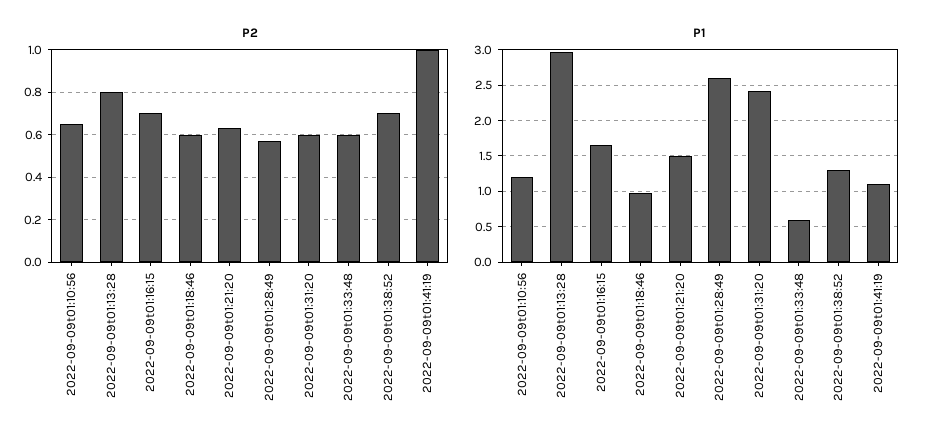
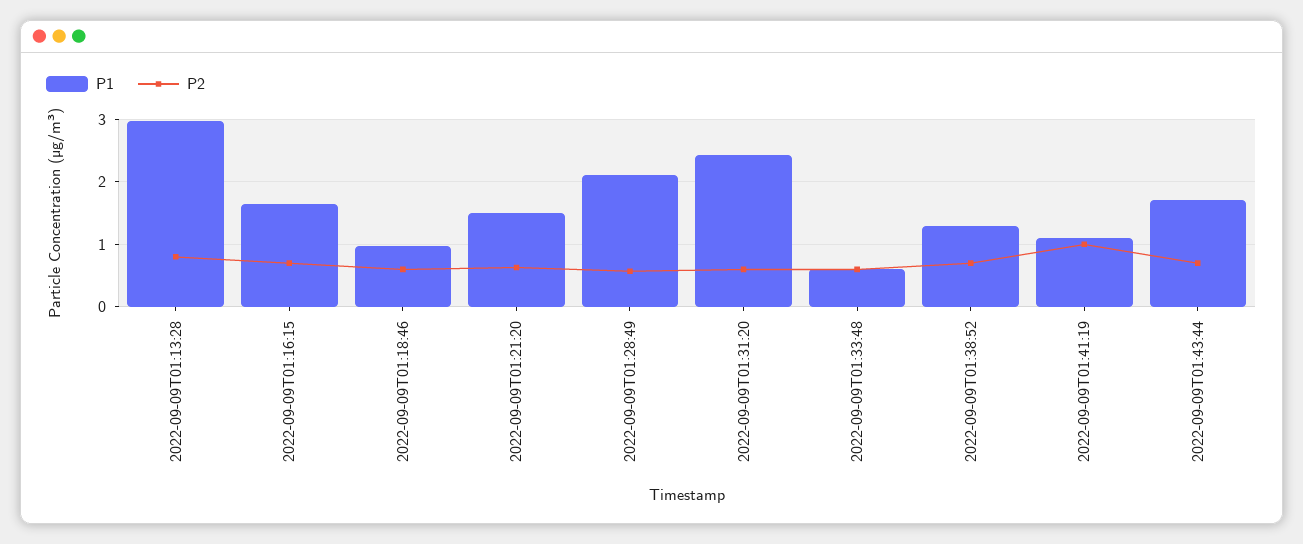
P2, 2022-09-09t01:10:56: 0.65 -> none
P1, 2022-09-09t01:10:56: 1.2 -> none
P1, 2022-09-09t01:28:49: 2.6 -> 2.1
P1, 2022-09-09T01:43:44: none -> 1.7
P2, 2022-09-09T01:43:44: none -> 0.7

